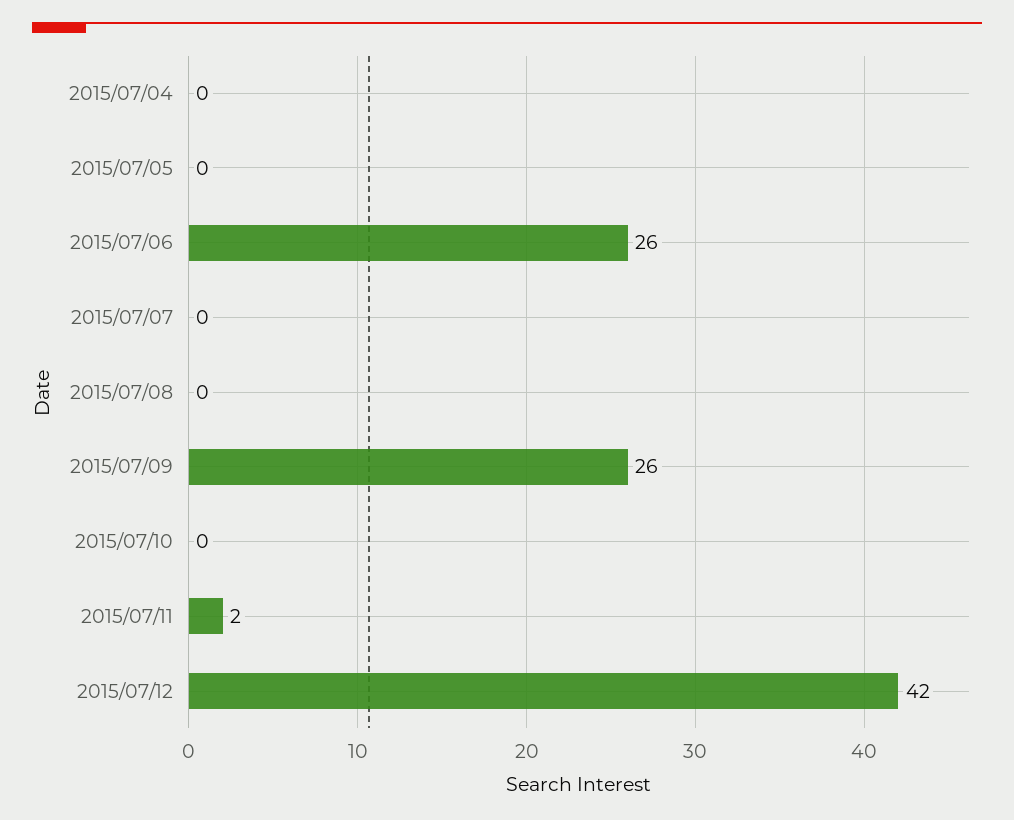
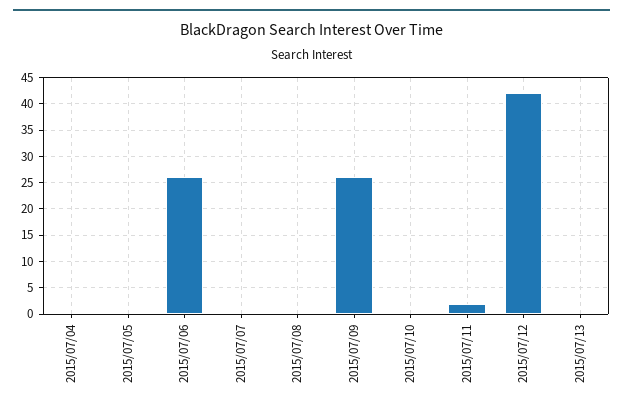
2015/07/13: none -> 0

